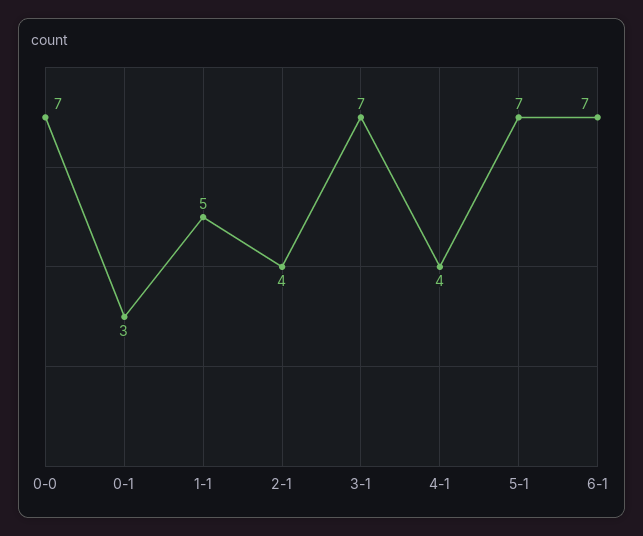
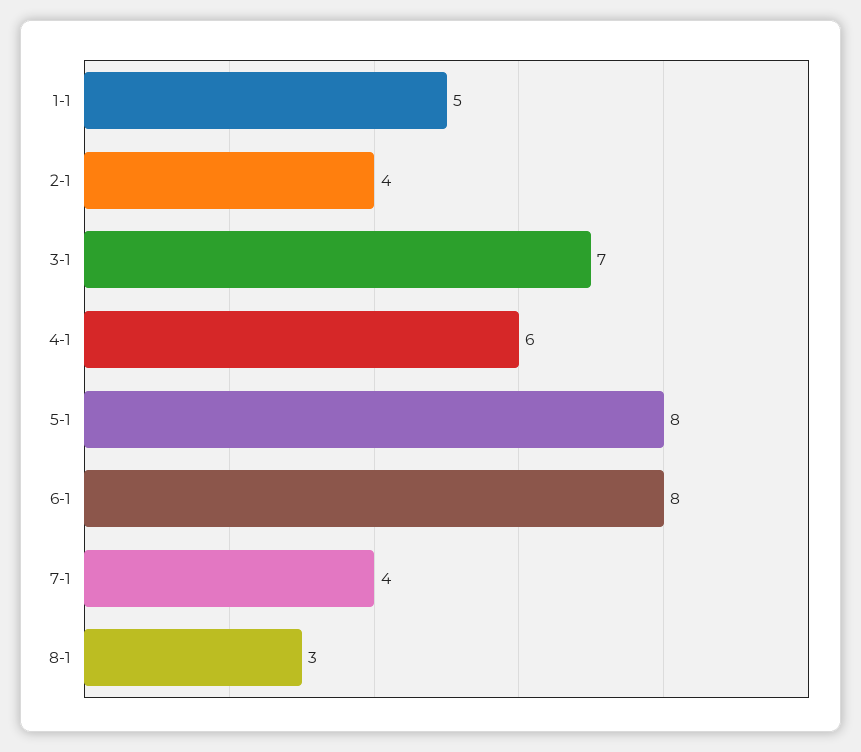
0-0: 7 -> none
0-1: 3 -> none
4-1: 4 -> 6
5-1: 7 -> 8
6-1: 7 -> 8
7-1: none -> 4
8-1: none -> 3

